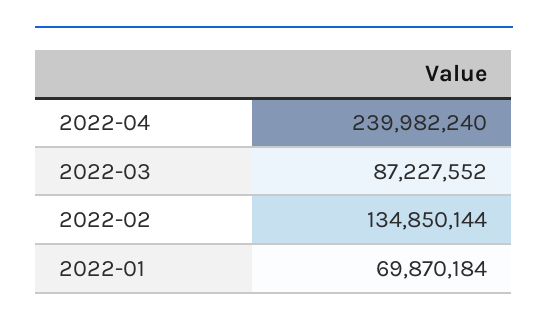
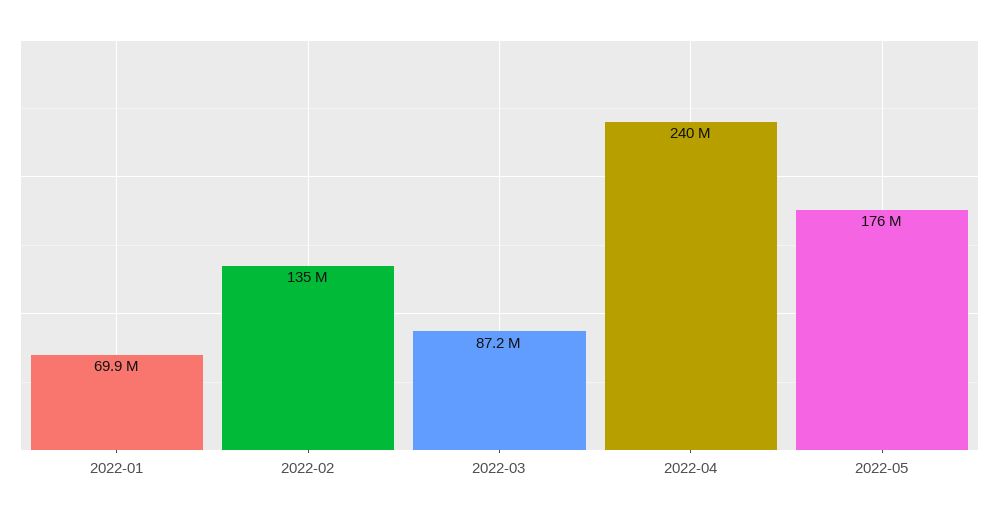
2022-05: none -> 176000000

